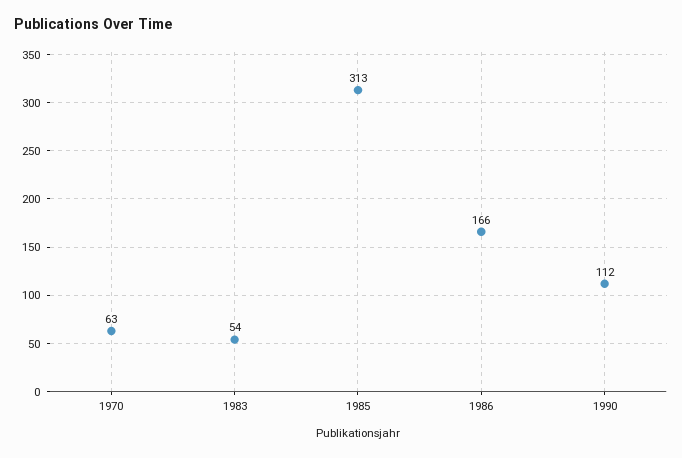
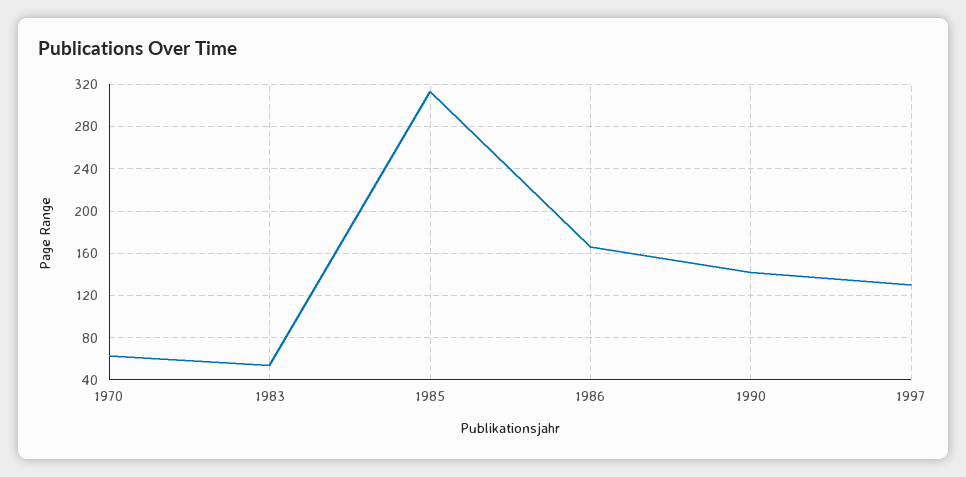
1990: 112 -> 140
1997: none -> 130

